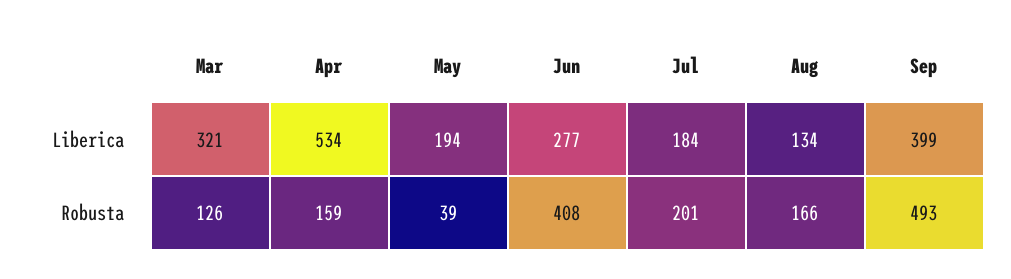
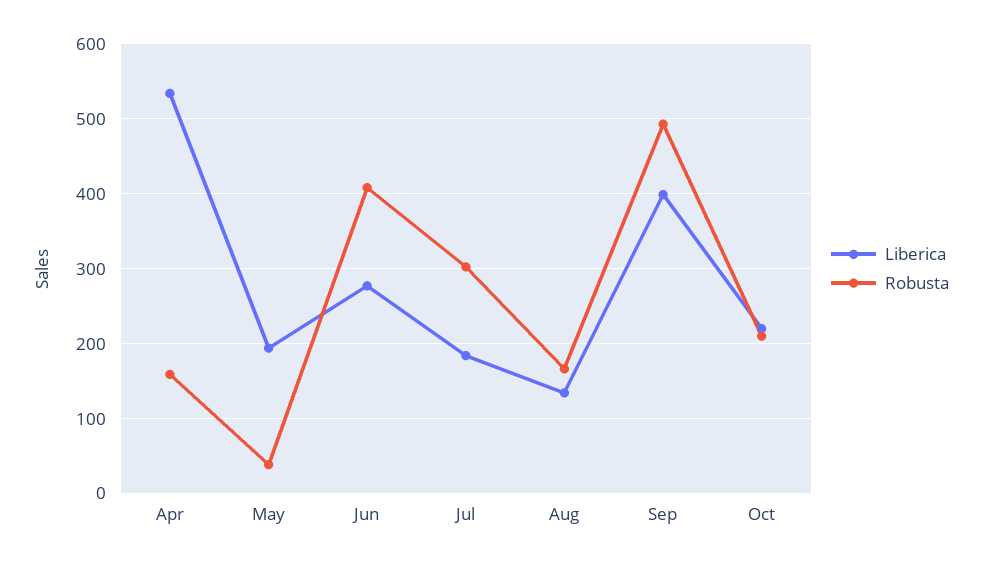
Liberica, Mar: 321 -> none
Robusta, Mar: 126 -> none
Robusta, Jul: 201 -> 300
Liberica, Oct: none -> 220
Robusta, Oct: none -> 210

